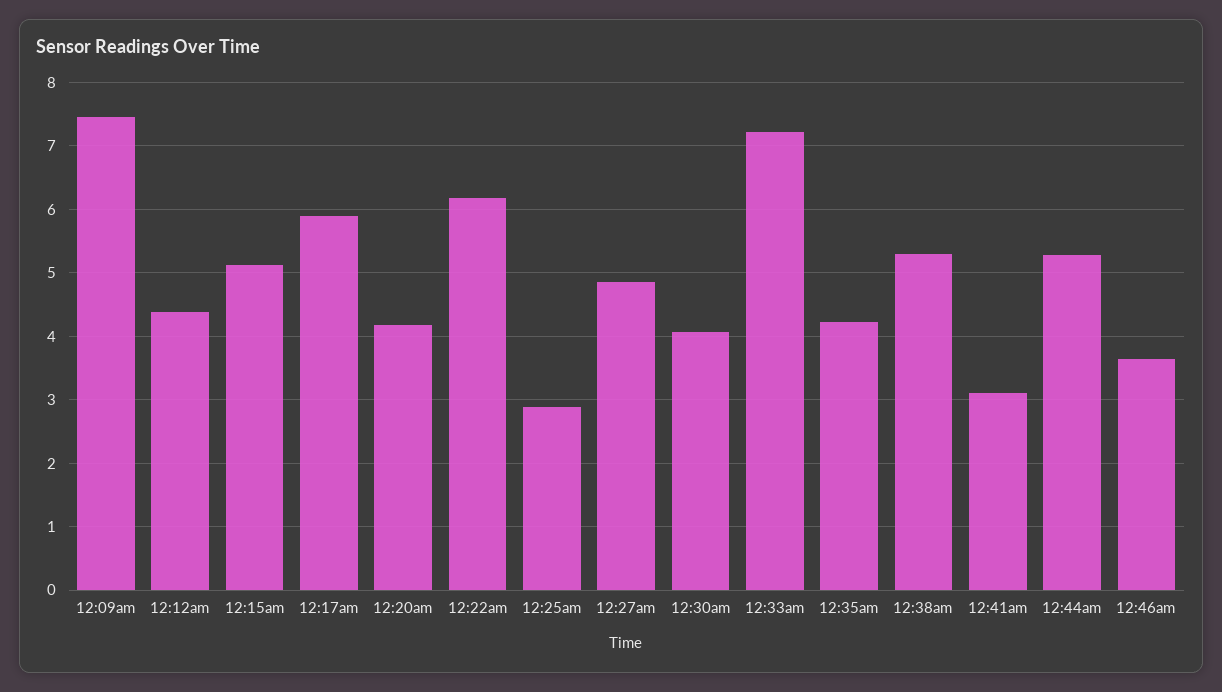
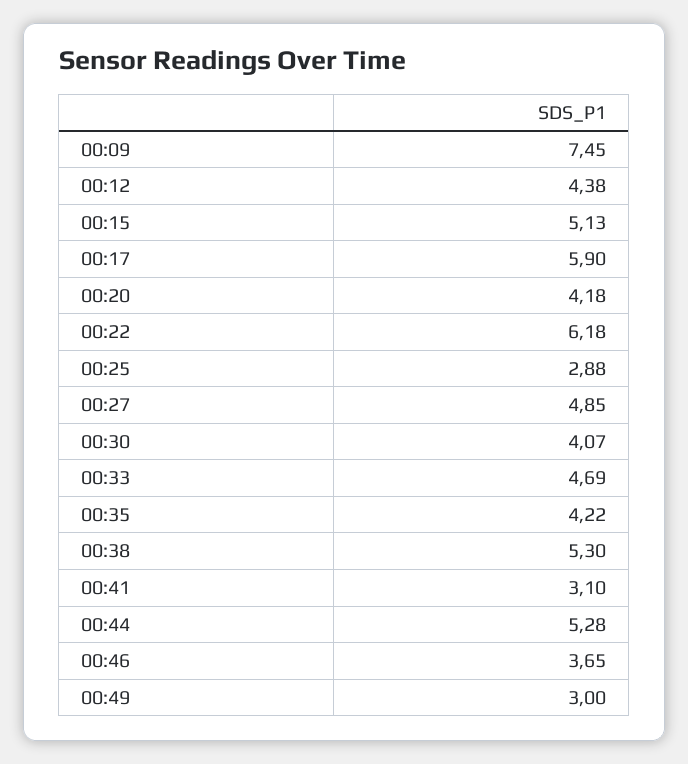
12:33am: 7.2 -> 4.69
00:49: none -> 3

